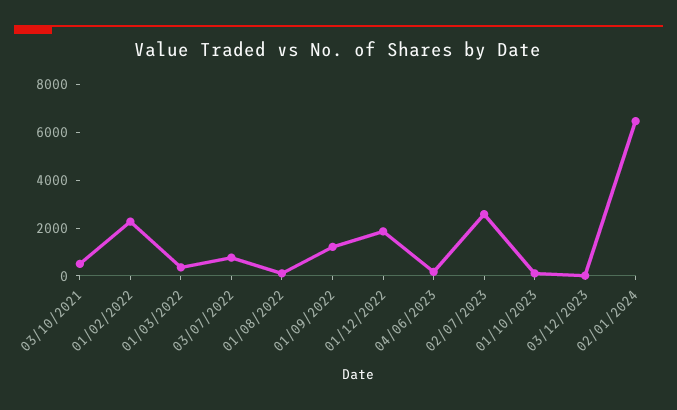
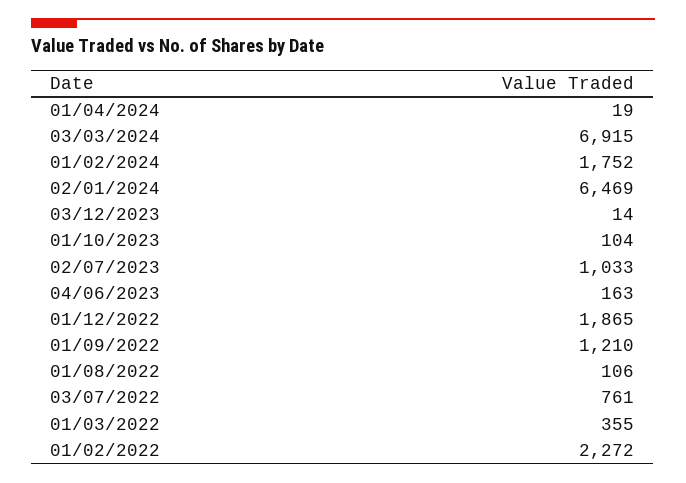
03/10/2021: 500 -> none
02/07/2023: 2500 -> 1033
01/04/2024: none -> 19
03/03/2024: none -> 6915
01/02/2024: none -> 1752

